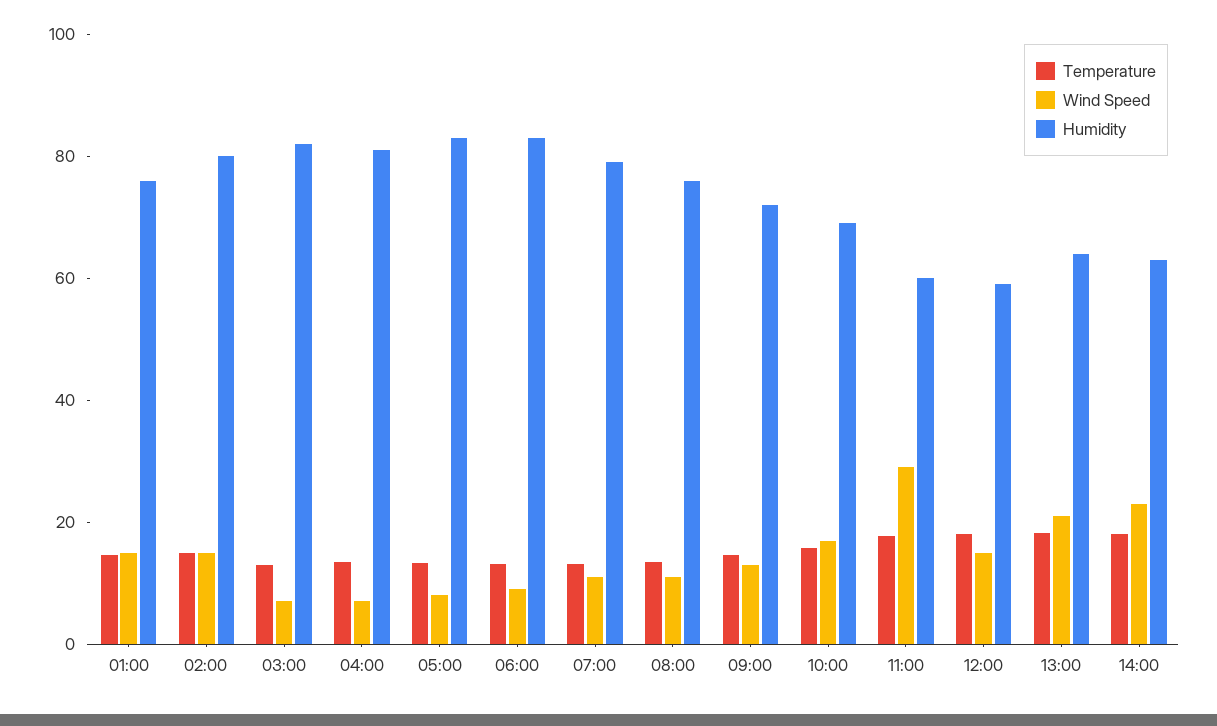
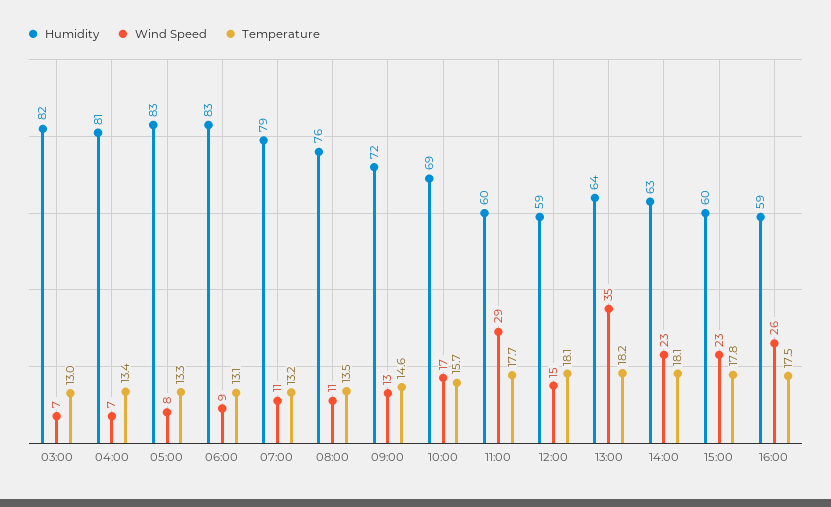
Temperature, 01:00: 15 -> none
Wind Speed, 01:00: 15 -> none
Humidity, 01:00: 75 -> none
Temperature, 02:00: 15 -> none
Wind Speed, 02:00: 15 -> none
Humidity, 02:00: 80 -> none
Wind Speed, 13:00: 20 -> 35
Humidity, 15:00: none -> 60
Wind Speed, 15:00: none -> 23
Temperature, 15:00: none -> 17.8
Humidity, 16:00: none -> 59
Wind Speed, 16:00: none -> 26
Temperature, 16:00: none -> 17.5

